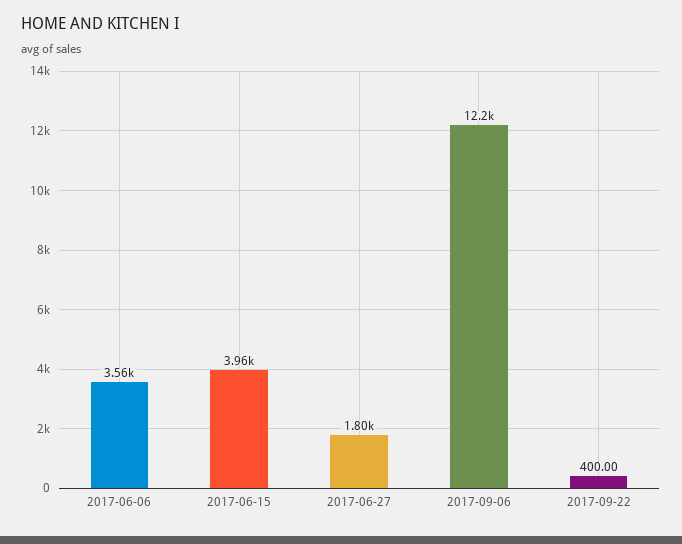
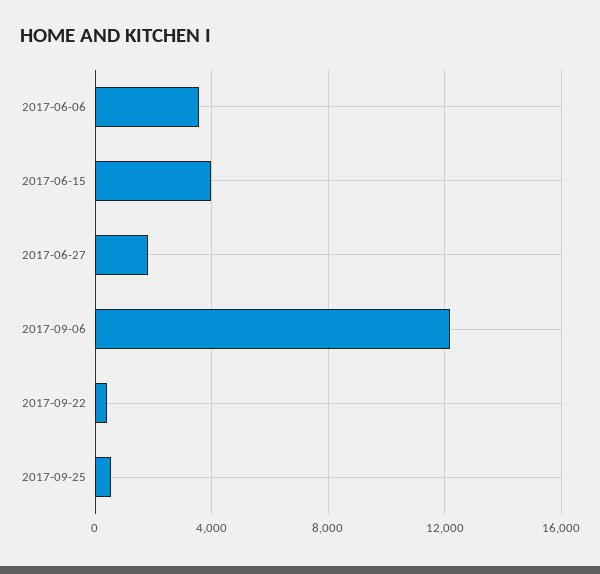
2017-09-25: none -> 500

